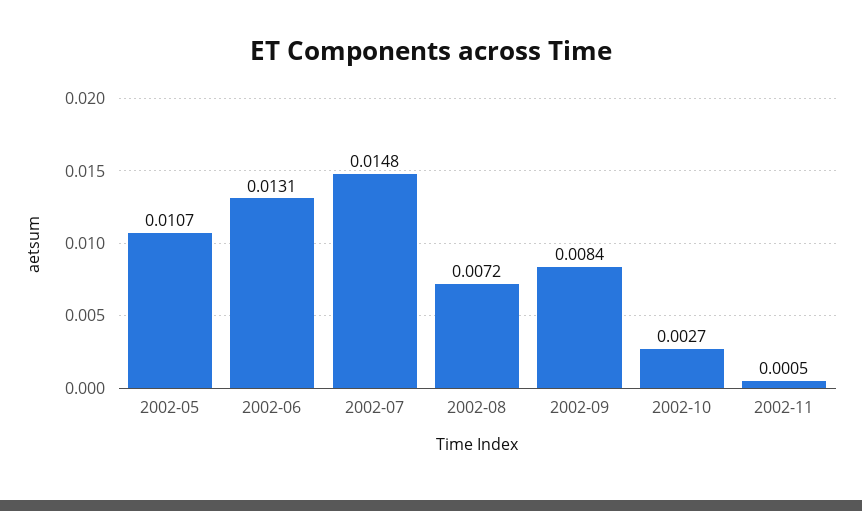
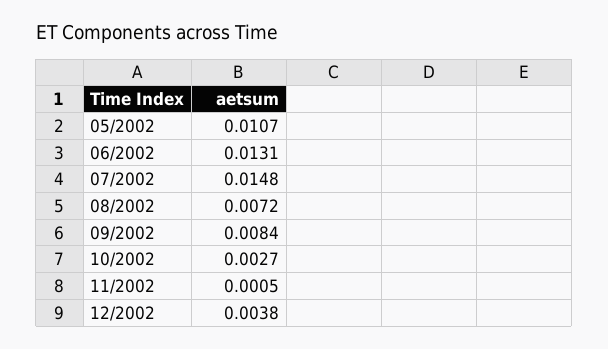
12/2002: none -> 0.0038

